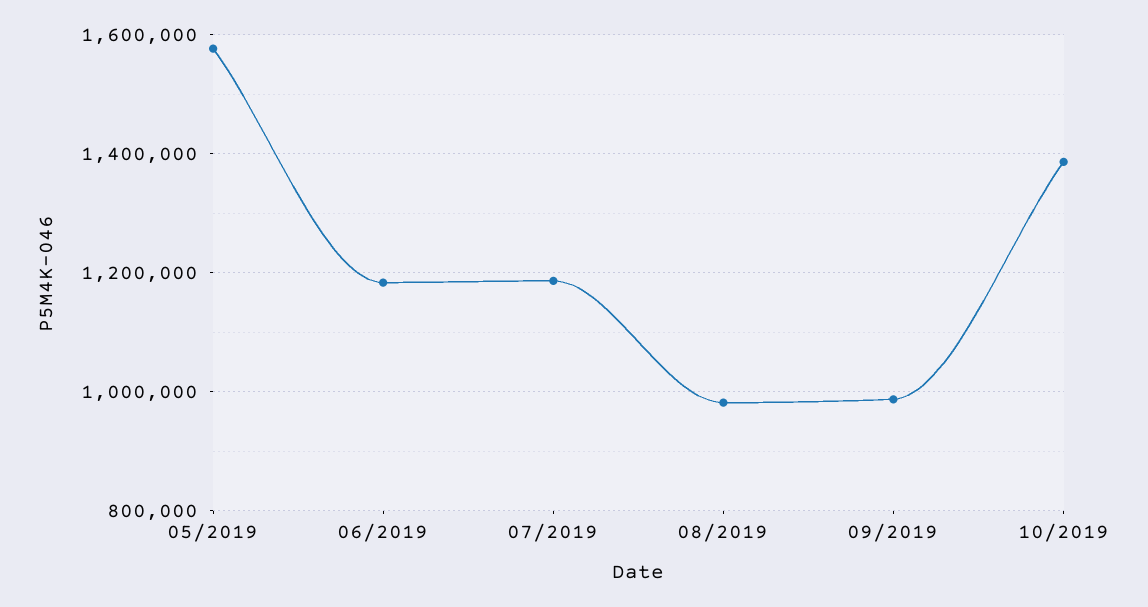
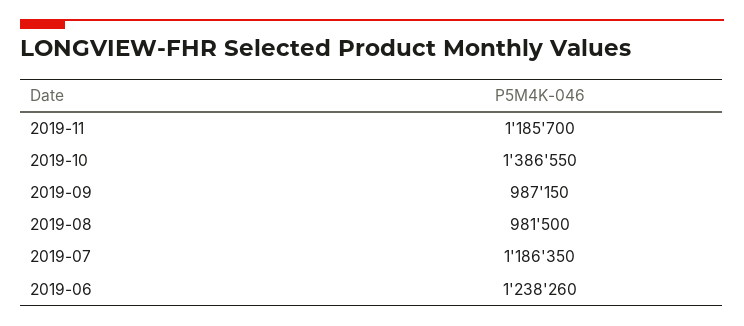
05/2019: 1580000 -> none
06/2019: 1180000 -> 1238260
2019-11: none -> 1185700

